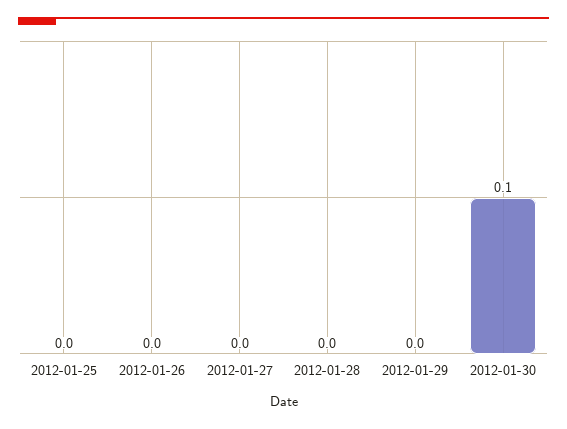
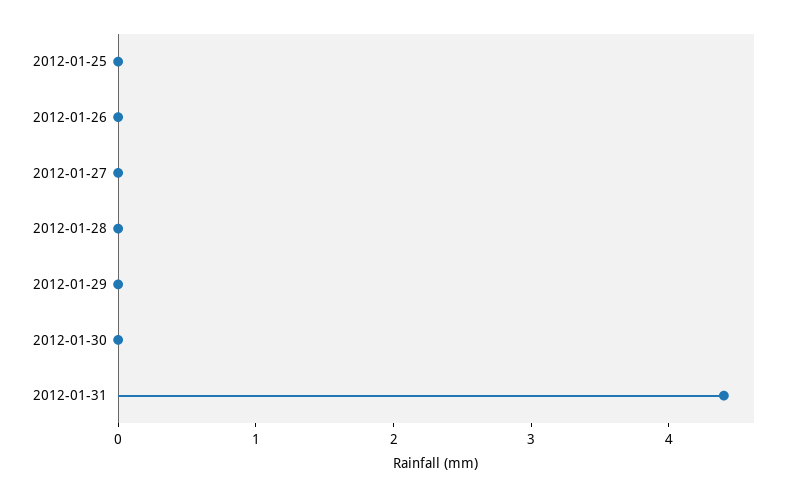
2012-01-30: 0.1 -> 0
2012-01-31: none -> 4.4

